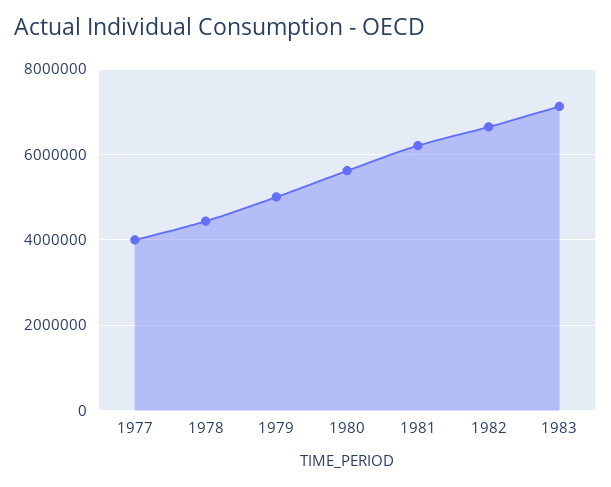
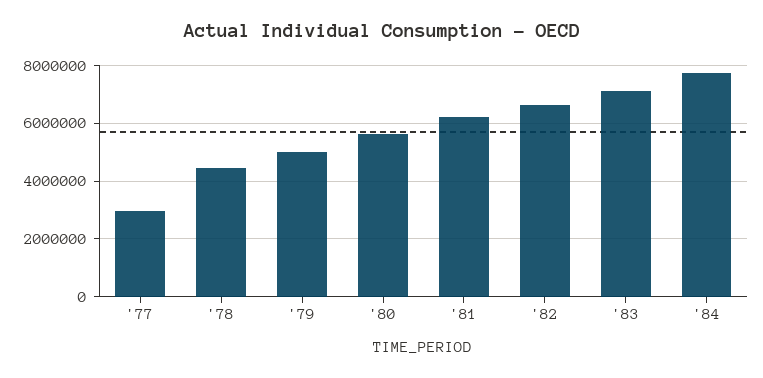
1977: 4000000 -> 3000000
'84: none -> 7750000

